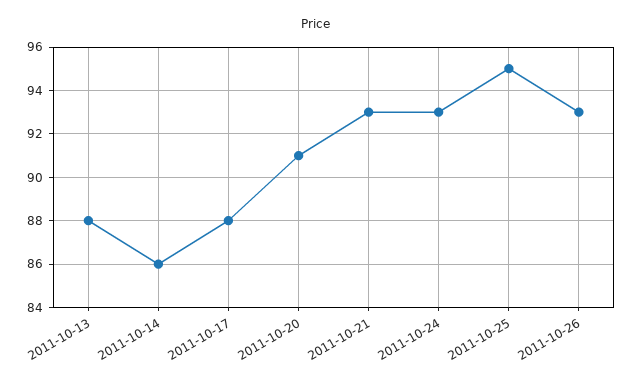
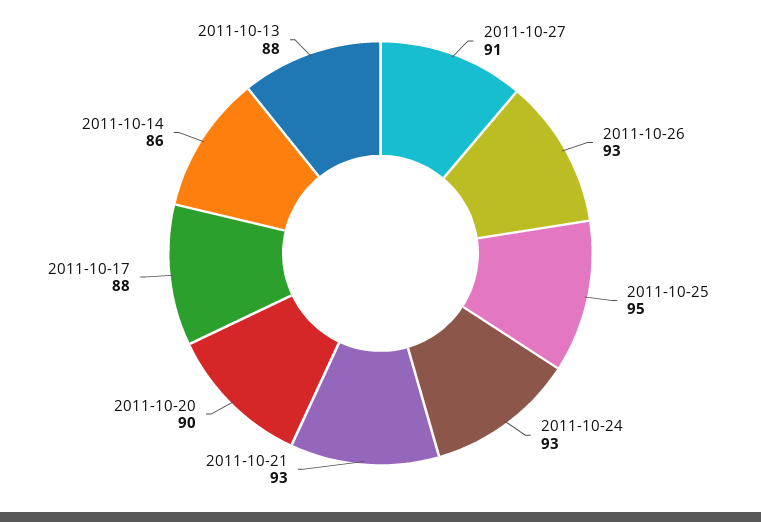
2011-10-20: 91 -> 90
2011-10-27: none -> 91

